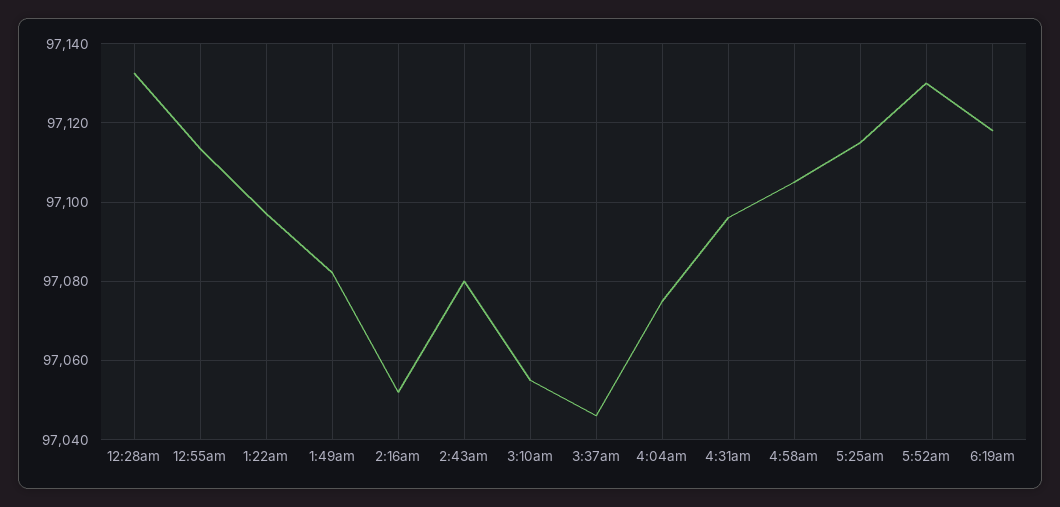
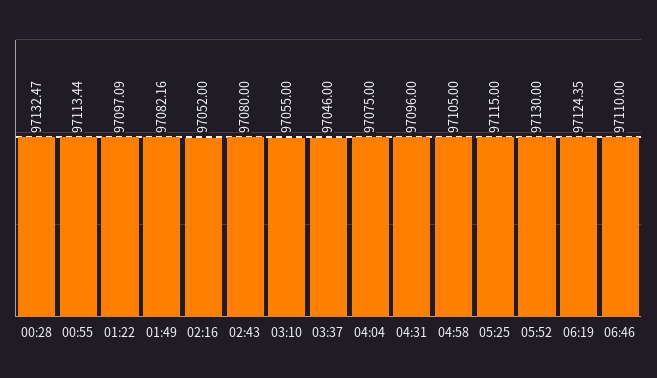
6:19am: 97118 -> 97124.35
06:46: none -> 97110

